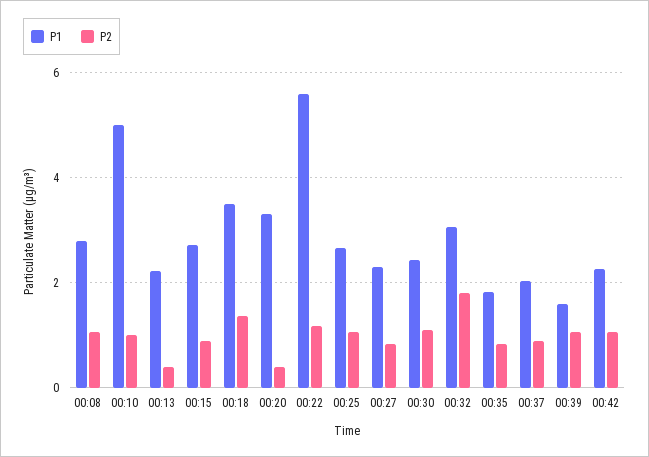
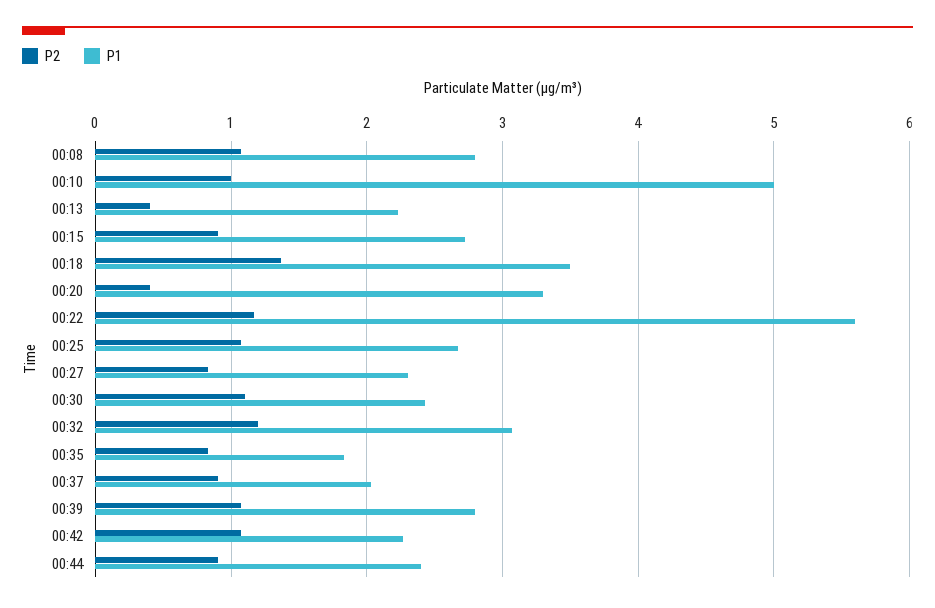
P2, 00:32: 1.8 -> 1.2
P1, 00:39: 1.6 -> 2.8
P2, 00:44: none -> 0.9
P1, 00:44: none -> 2.4

